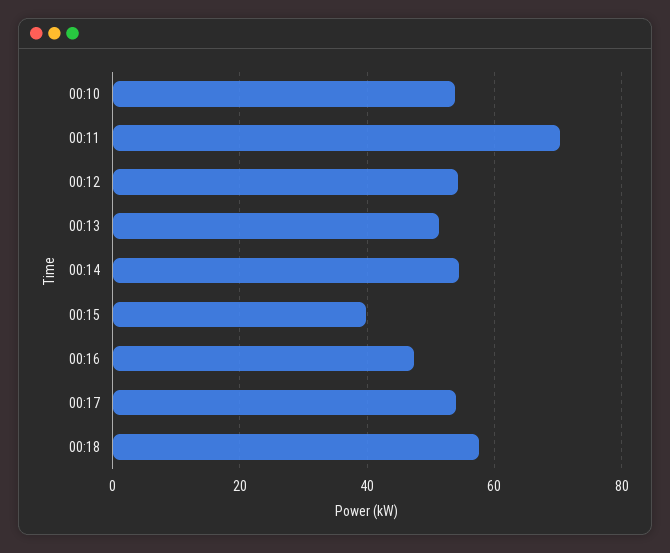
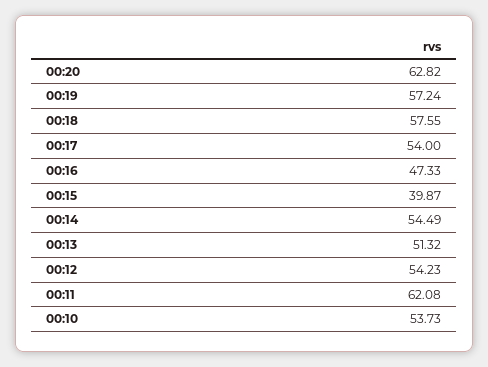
00:11: 70 -> 62.08
00:20: none -> 62.82
00:19: none -> 57.24

